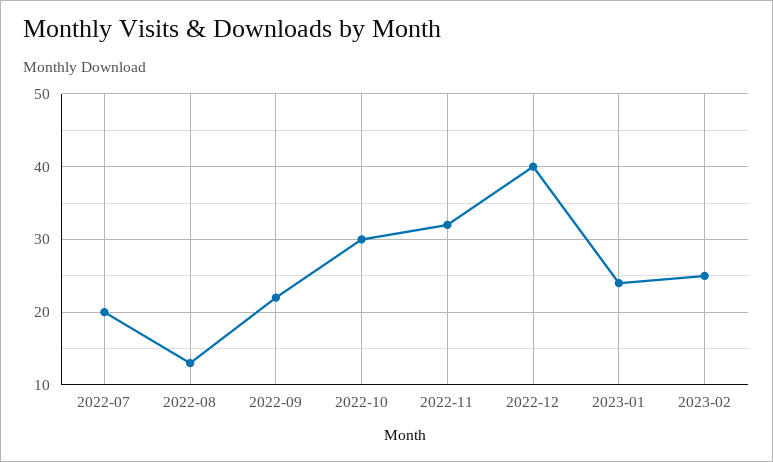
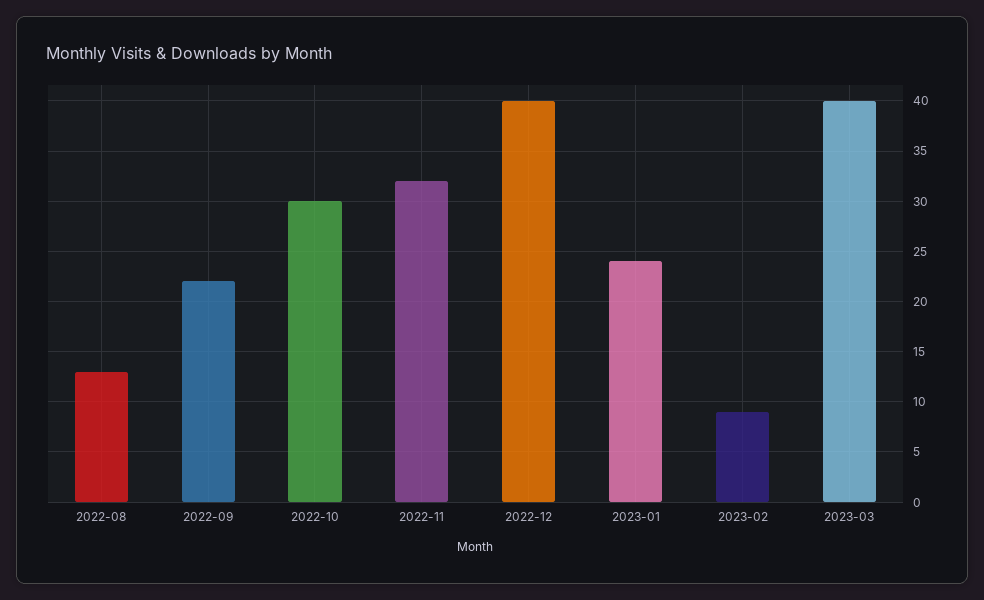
2022-07: 20 -> none
2023-02: 25 -> 9
2023-03: none -> 40

